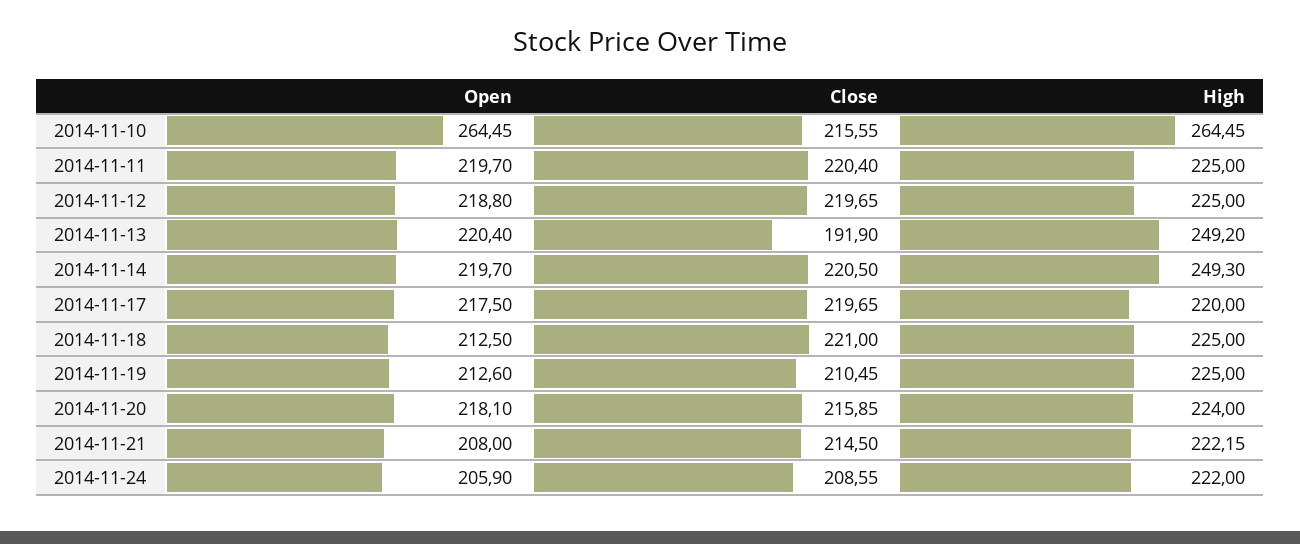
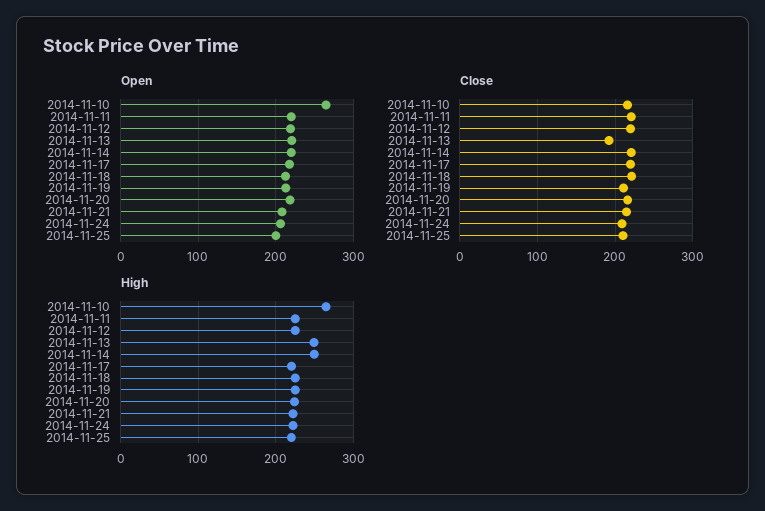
Open, 2014-11-25: none -> 200
Close, 2014-11-25: none -> 210
High, 2014-11-25: none -> 220

